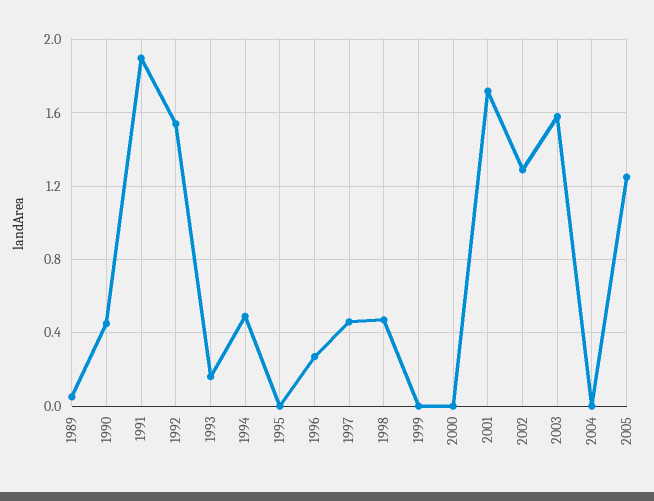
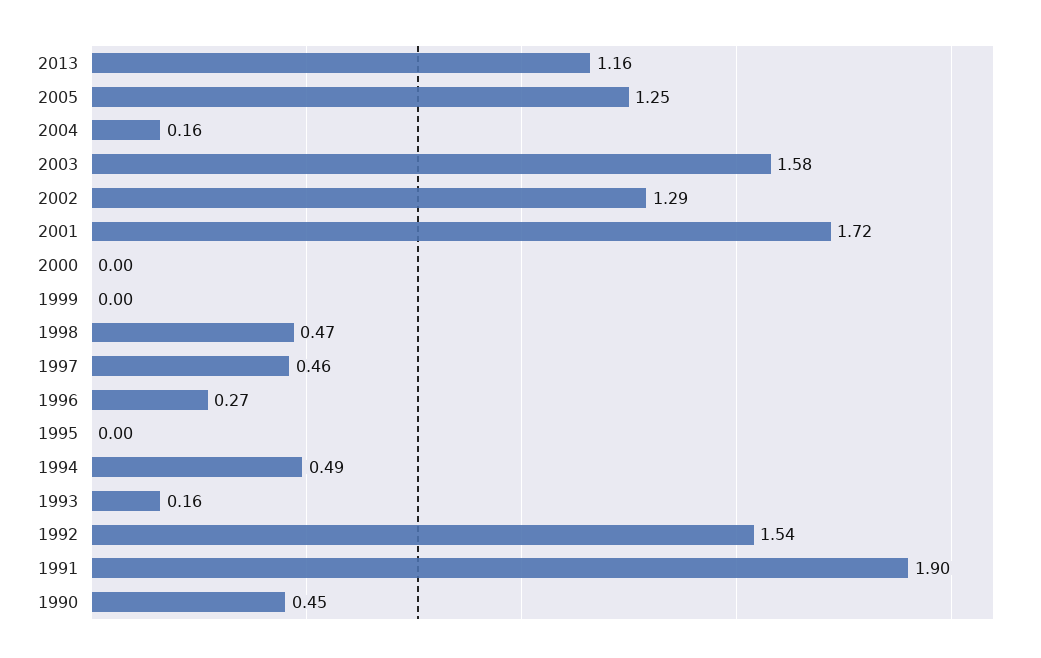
1989: 0.05 -> none
2004: 0 -> 0.16
2013: none -> 1.16

